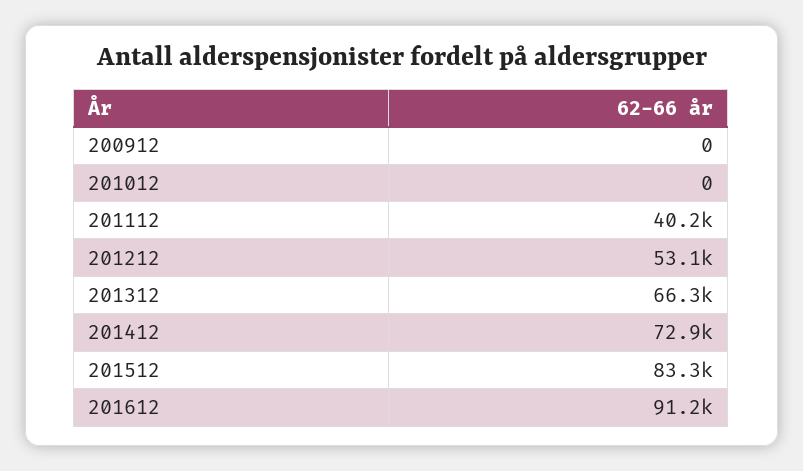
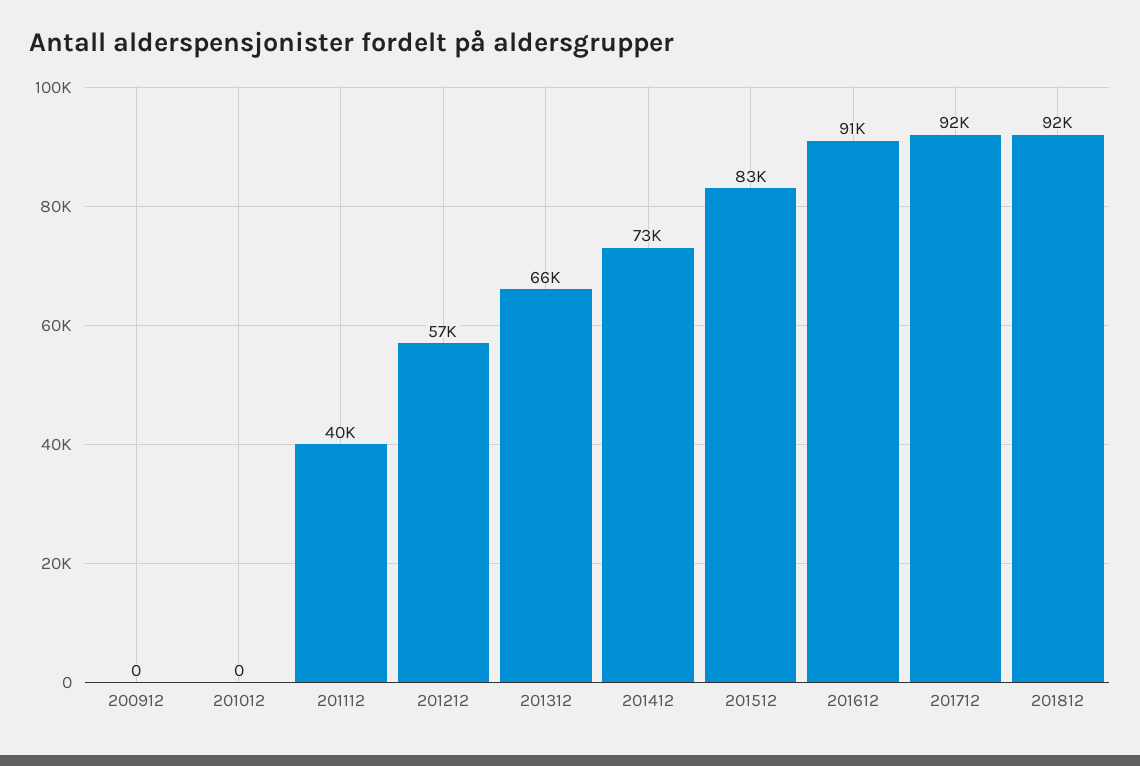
201212: 53100 -> 57000
201712: none -> 92000
201812: none -> 92000

